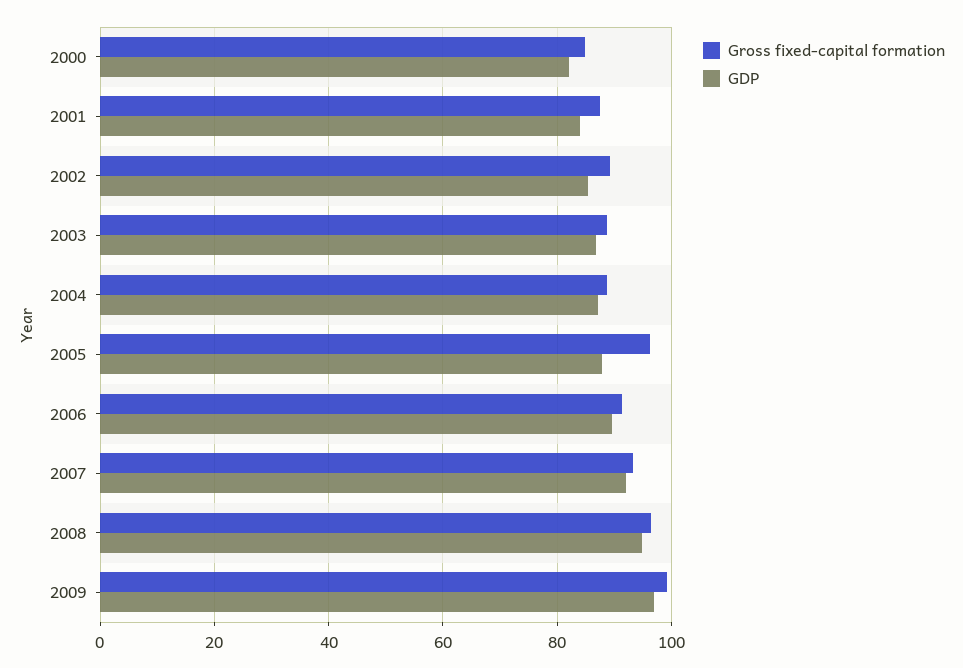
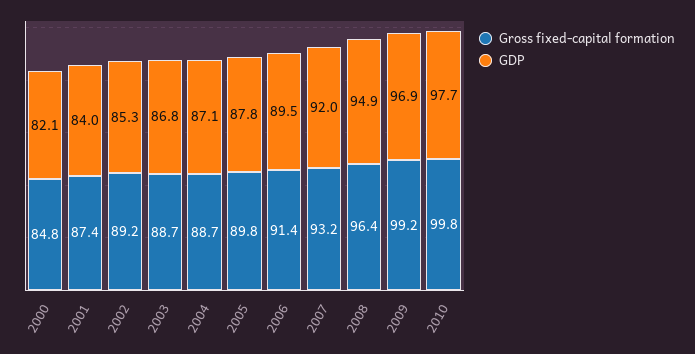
Gross fixed-capital formation, 2005: 96 -> 89.8
Gross fixed-capital formation, 2010: none -> 99.8
GDP, 2010: none -> 97.7

